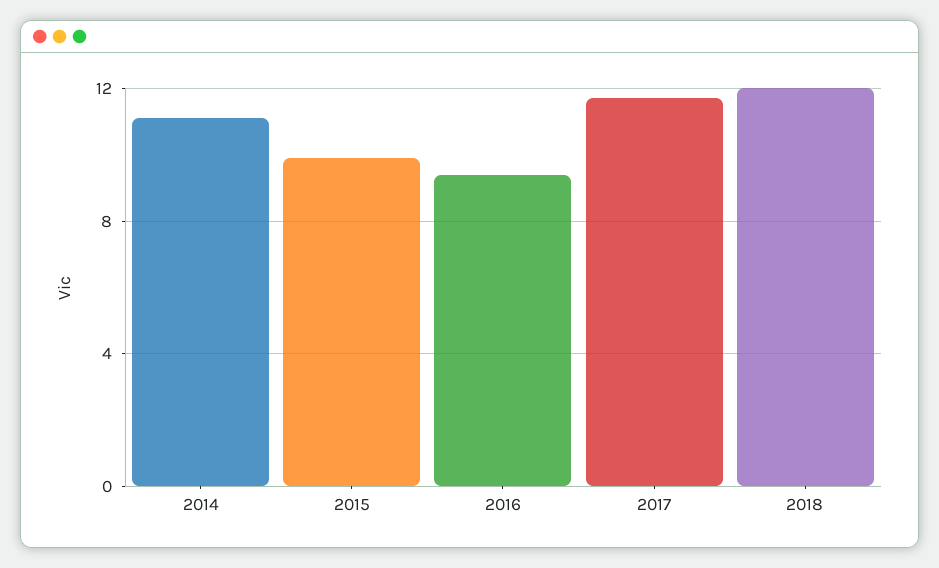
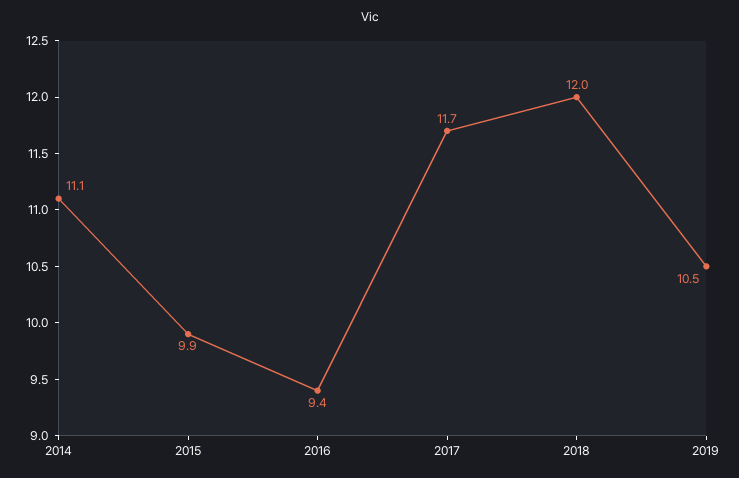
2019: none -> 10.5

